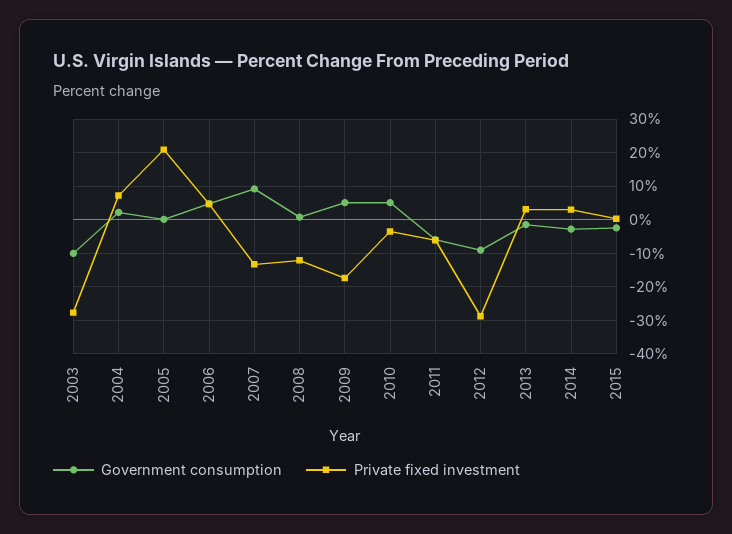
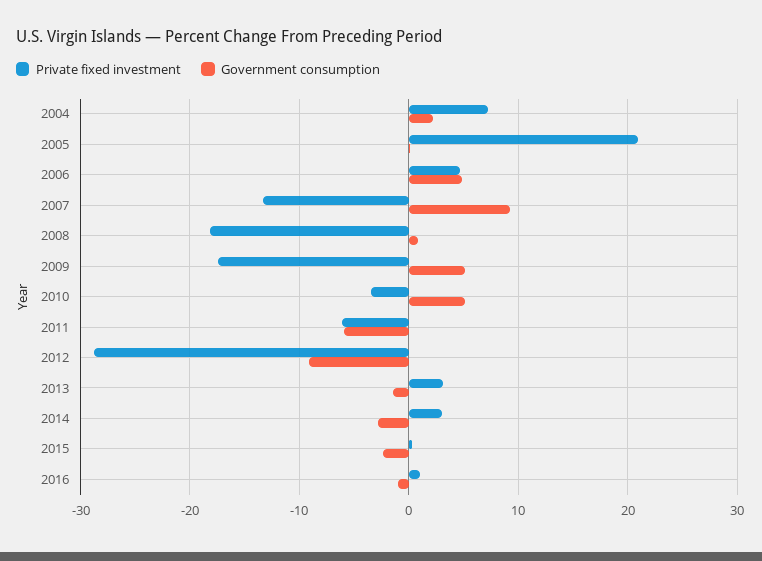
Government consumption, 2003: -10 -> none
Private fixed investment, 2003: -28 -> none
Private fixed investment, 2008: -12 -> -18
Private fixed investment, 2016: none -> 1
Government consumption, 2016: none -> -1

